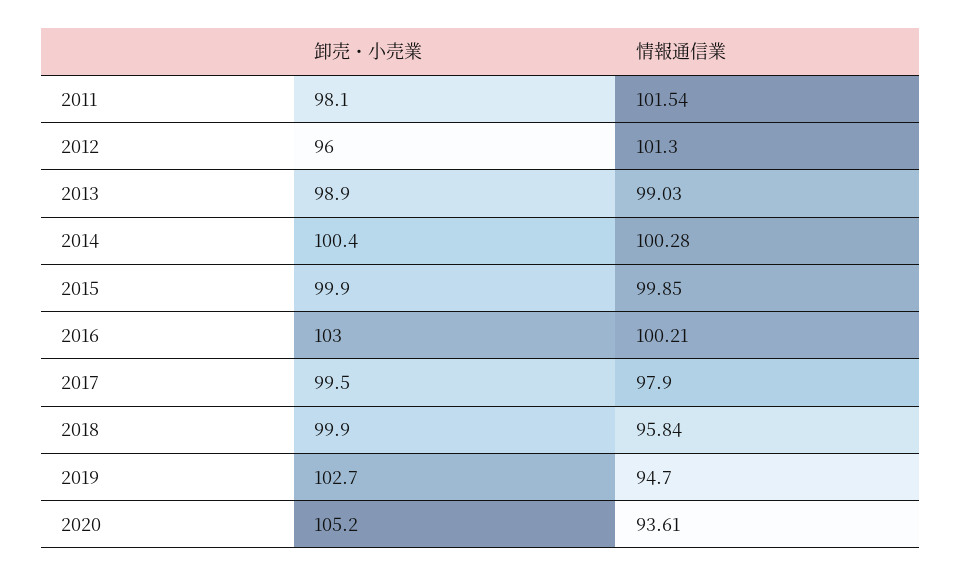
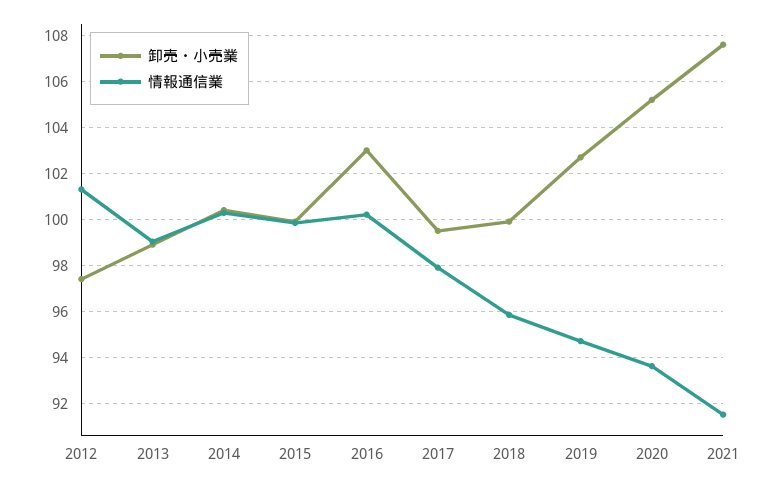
卸売・小売業, 2011: 98.1 -> none
情報通信業, 2011: 101.54 -> none
卸売・小売業, 2012: 96 -> 97.5
卸売・小売業, 2021: none -> 107.5
情報通信業, 2021: none -> 91.5

